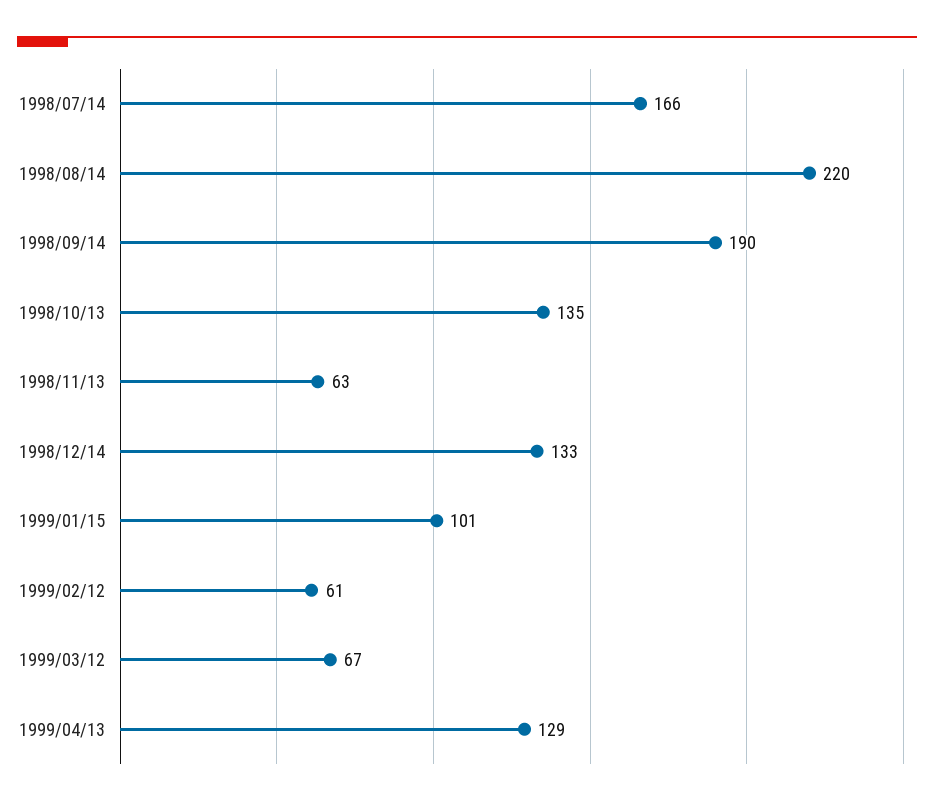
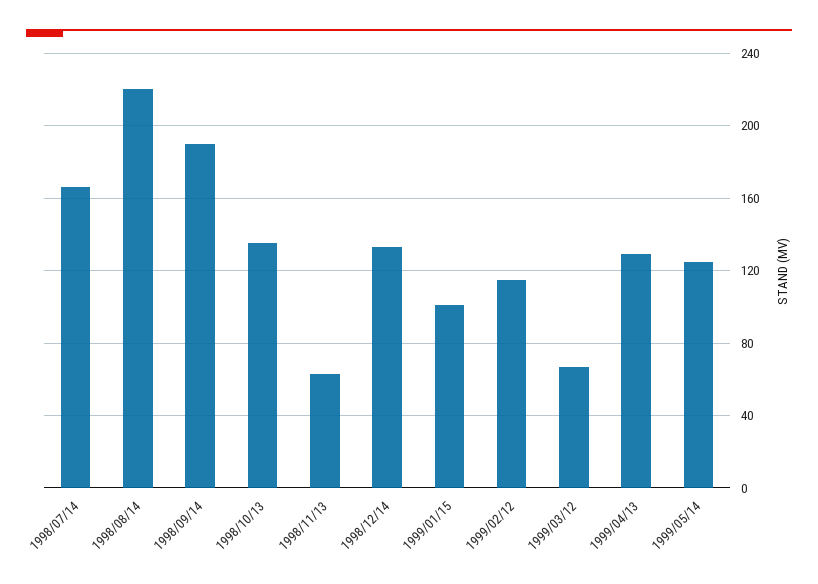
1999/02/12: 61 -> 115
1999/05/14: none -> 125

